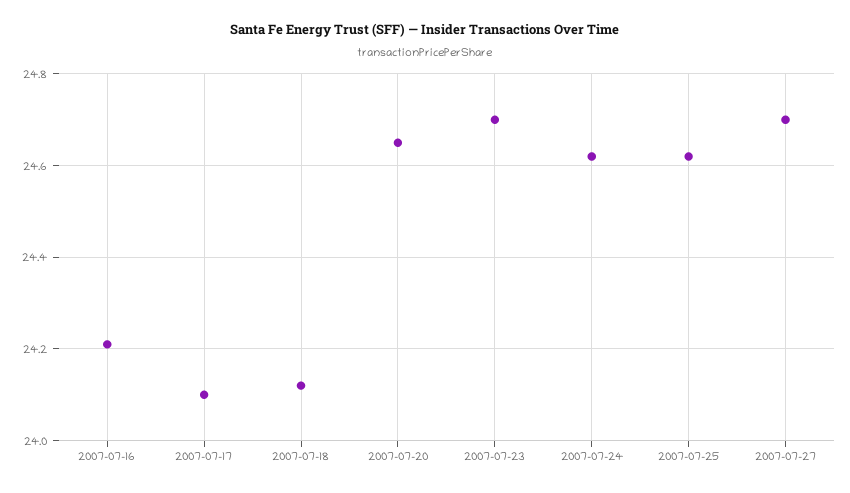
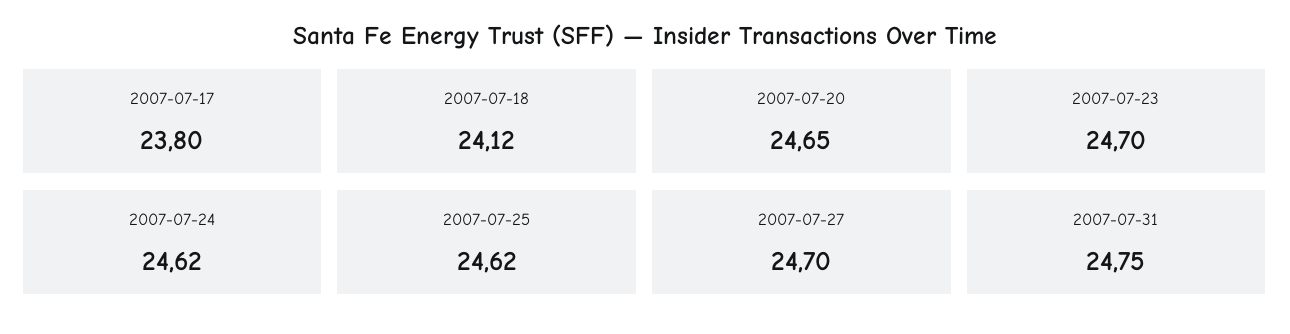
2007-07-16: 24.2 -> none
2007-07-17: 24.1 -> 23.8
2007-07-31: none -> 24.75

